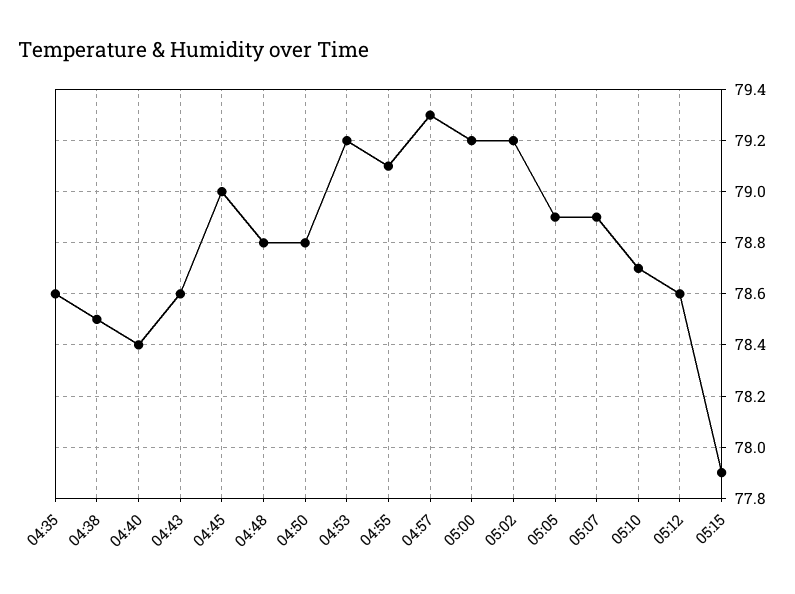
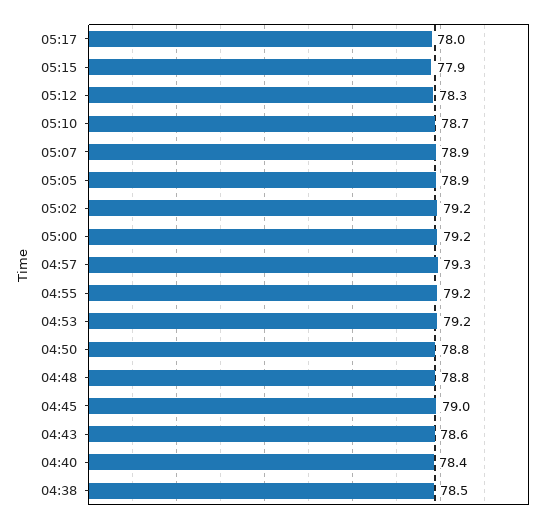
04:35: 78.6 -> none
04:55: 79.1 -> 79.2
05:12: 78.6 -> 78.3
05:17: none -> 78

